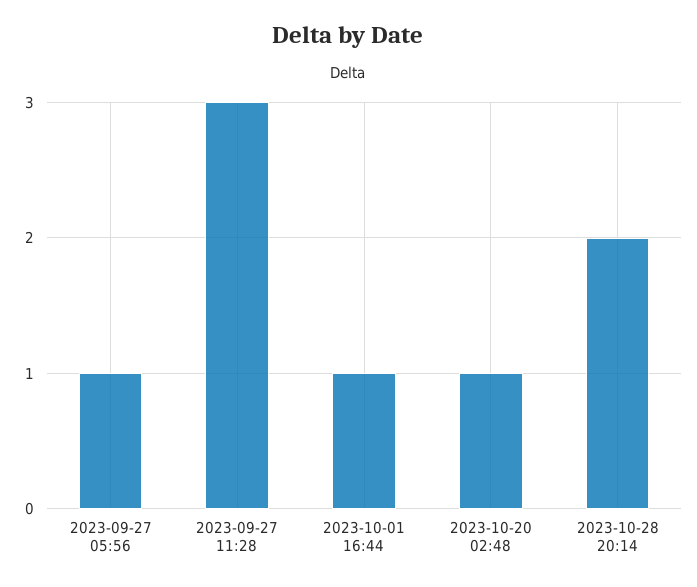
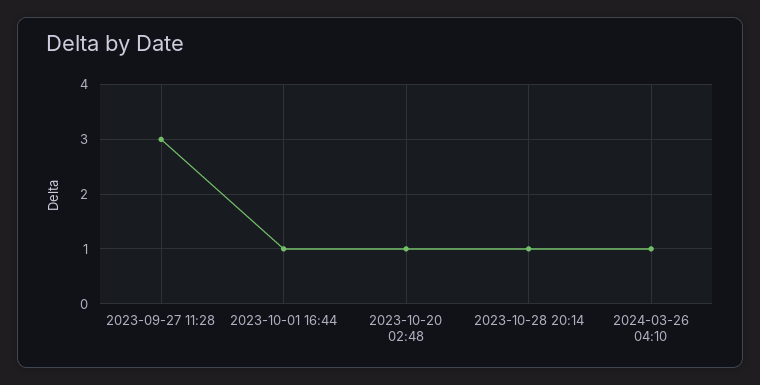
2023-09-27 05:56: 1 -> none
2023-10-28 20:14: 2 -> 1
2024-03-26 04:10: none -> 1

